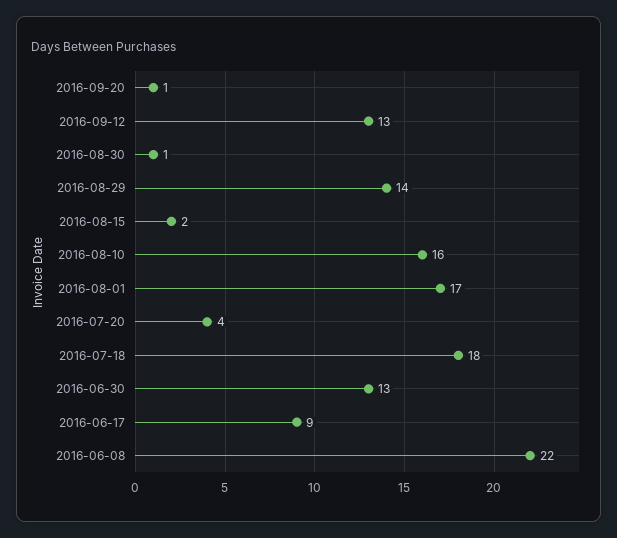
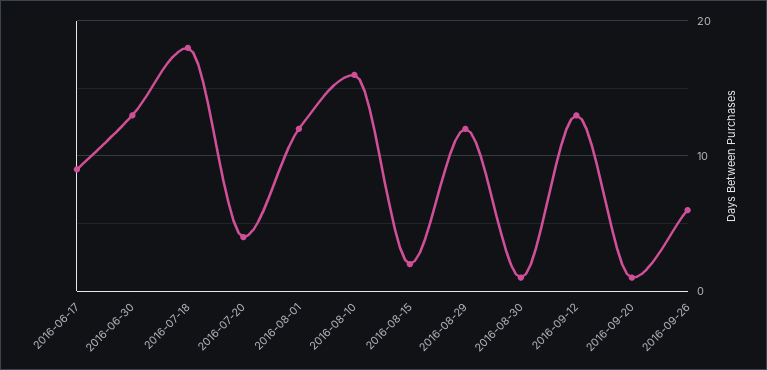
2016-08-29: 14 -> 12
2016-08-01: 17 -> 12
2016-06-08: 22 -> none
2016-09-26: none -> 6

